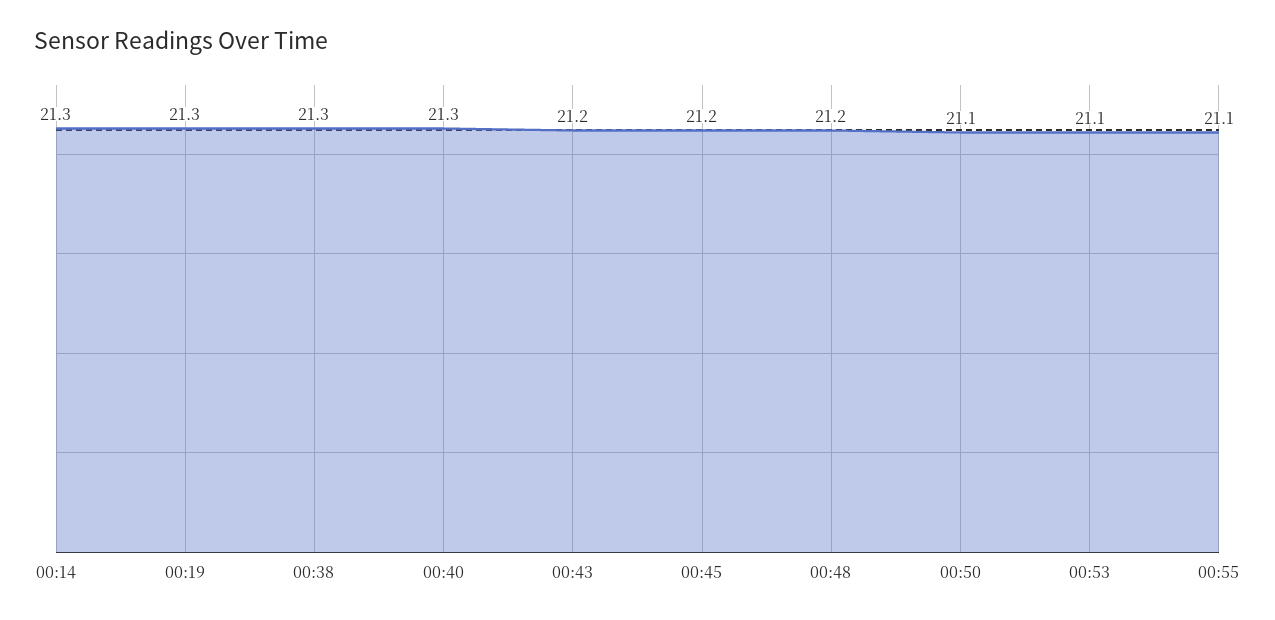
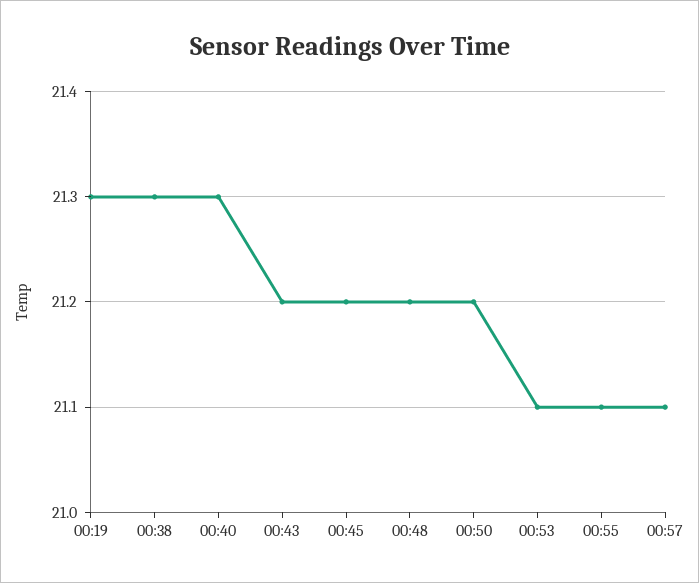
00:14: 21.3 -> none
00:50: 21.1 -> 21.2
00:57: none -> 21.1

